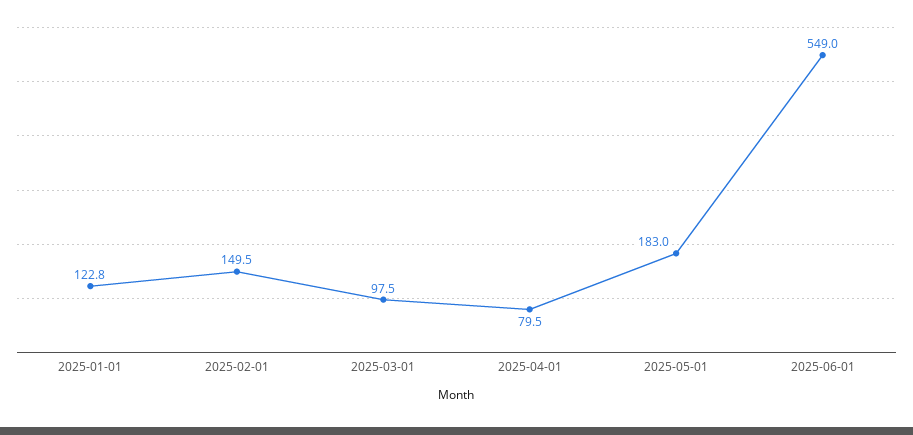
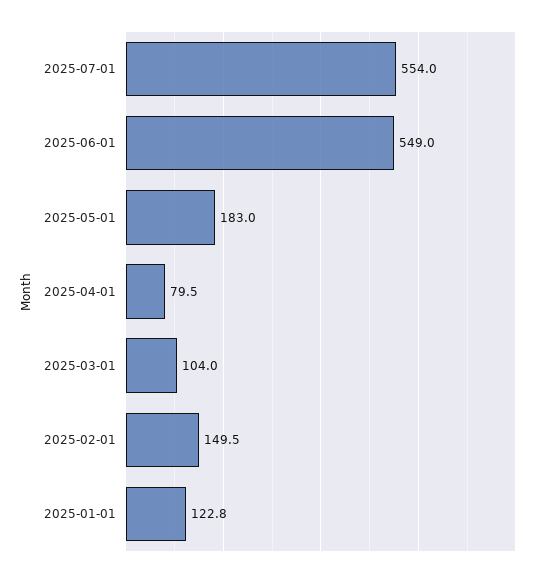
2025-03-01: 97.5 -> 104
2025-07-01: none -> 554

